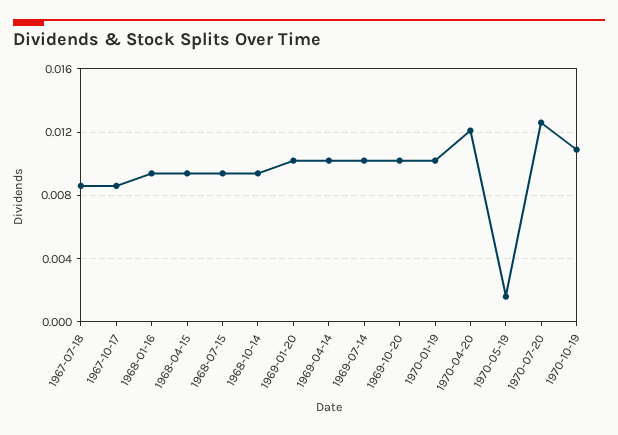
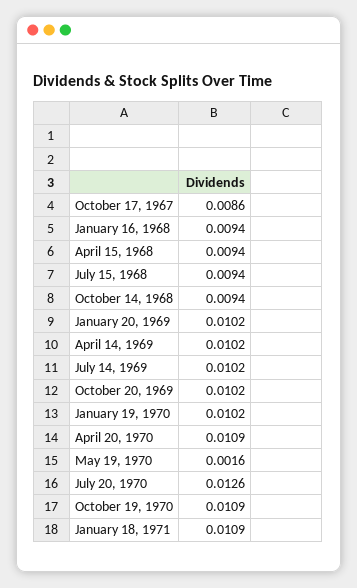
1967-07-18: 0.0085 -> none
1970-04-20: 0.012 -> 0.0109
January 18, 1971: none -> 0.0109

